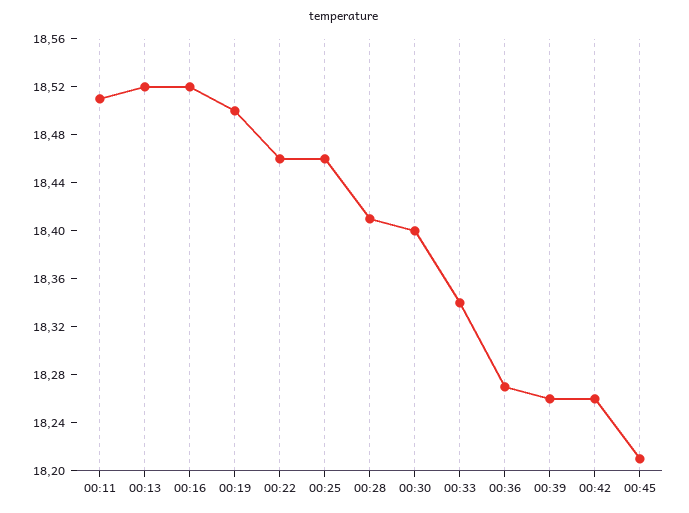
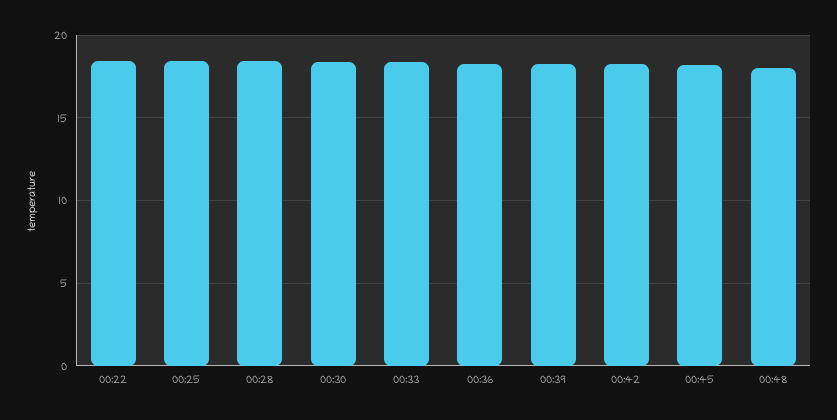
00:11: 18.51 -> none
00:13: 18.52 -> none
00:16: 18.52 -> none
00:19: 18.5 -> none
00:48: none -> 18

